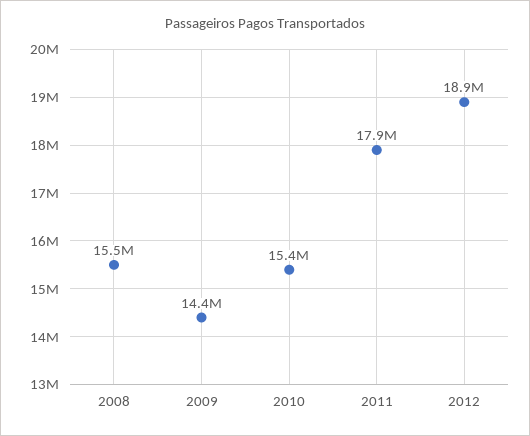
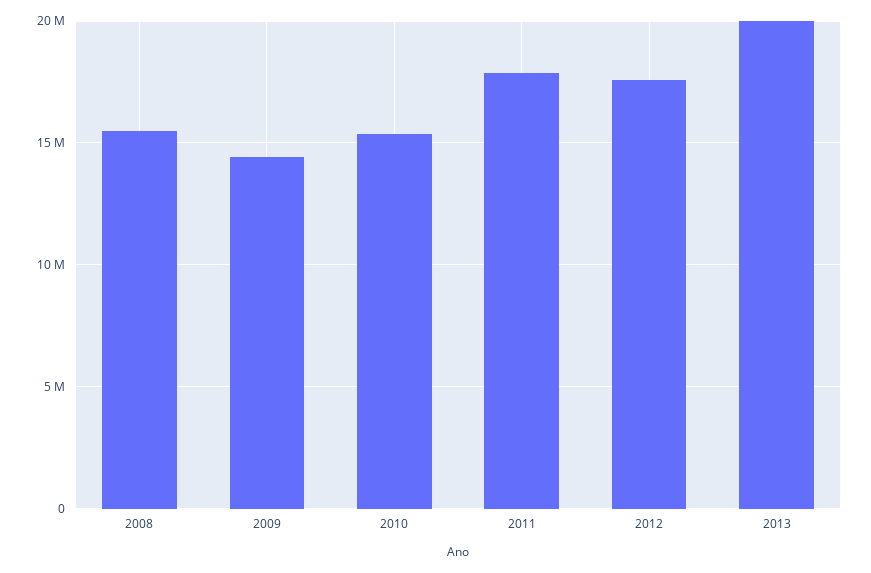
2012: 18900000 -> 17500000
2013: none -> 20000000

